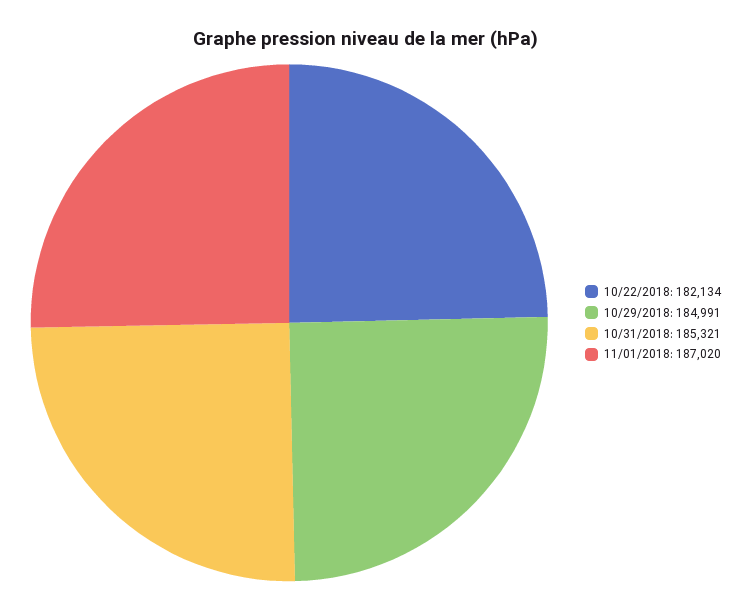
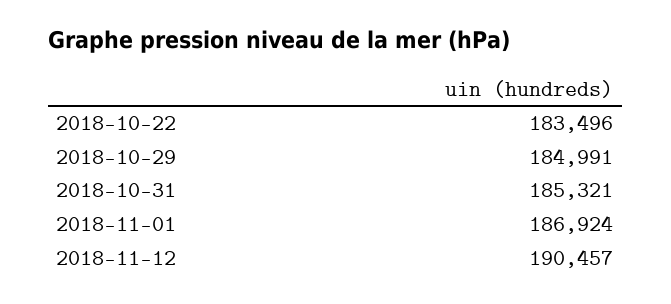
10/22/2018: 182134 -> 183496
11/01/2018: 187020 -> 186924
2018-11-12: none -> 190457

